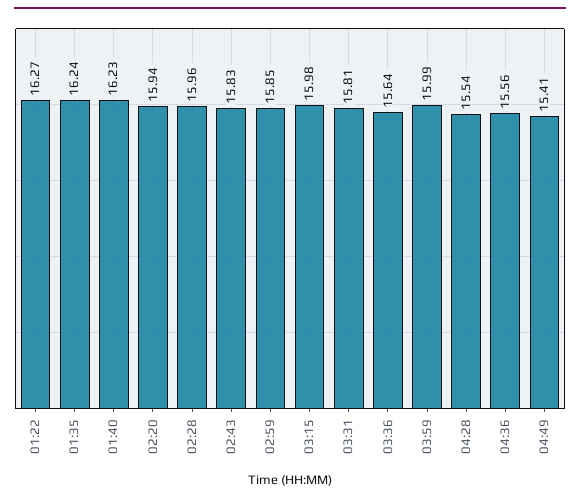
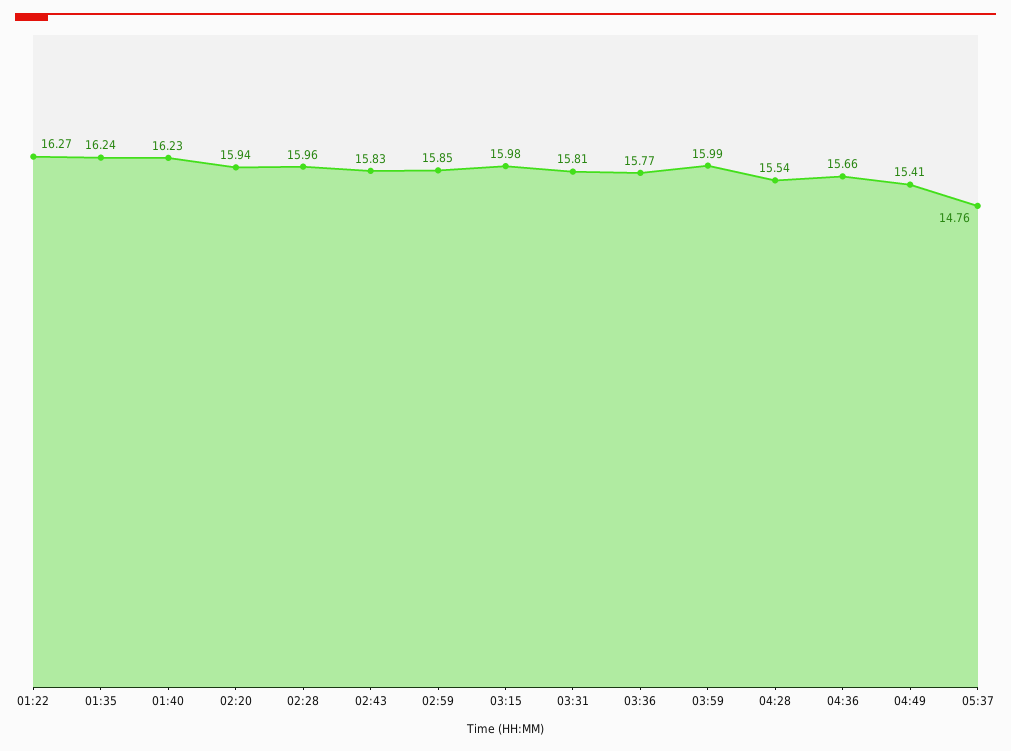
03:36: 15.64 -> 15.77
04:36: 15.56 -> 15.66
05:37: none -> 14.76

